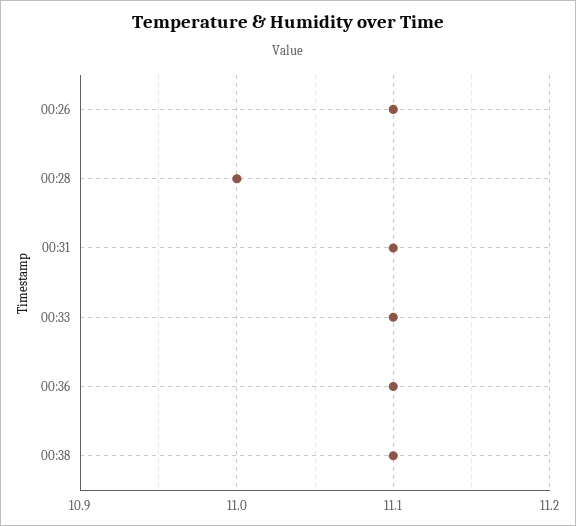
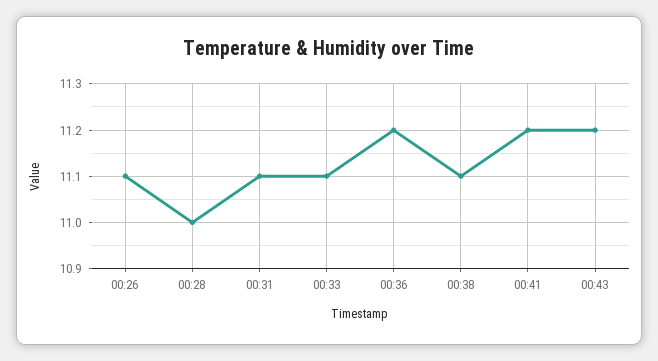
00:36: 11.1 -> 11.2
00:41: none -> 11.2
00:43: none -> 11.2

